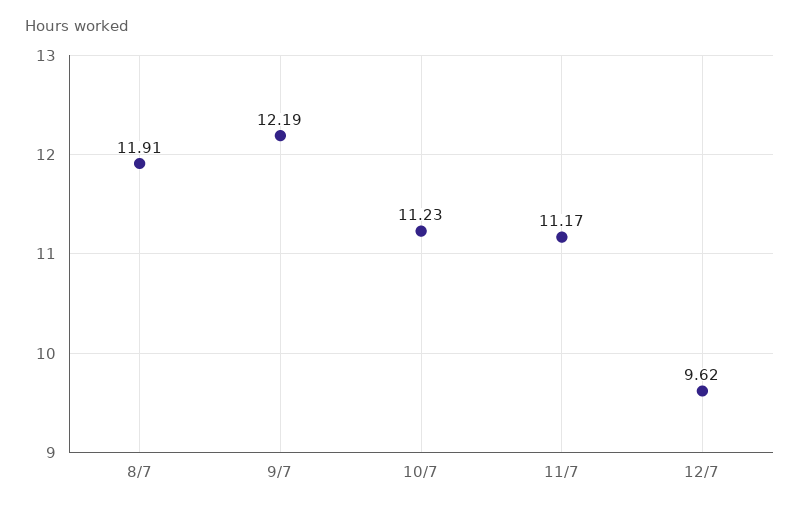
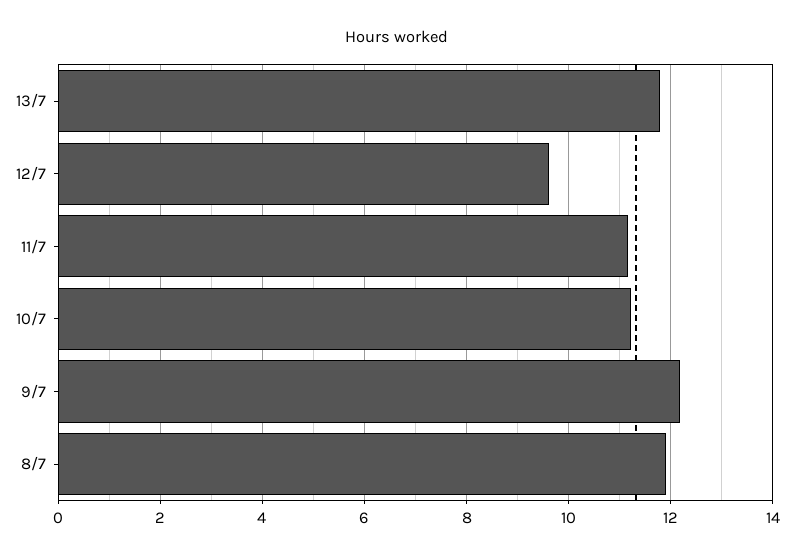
13/7: none -> 11.8

